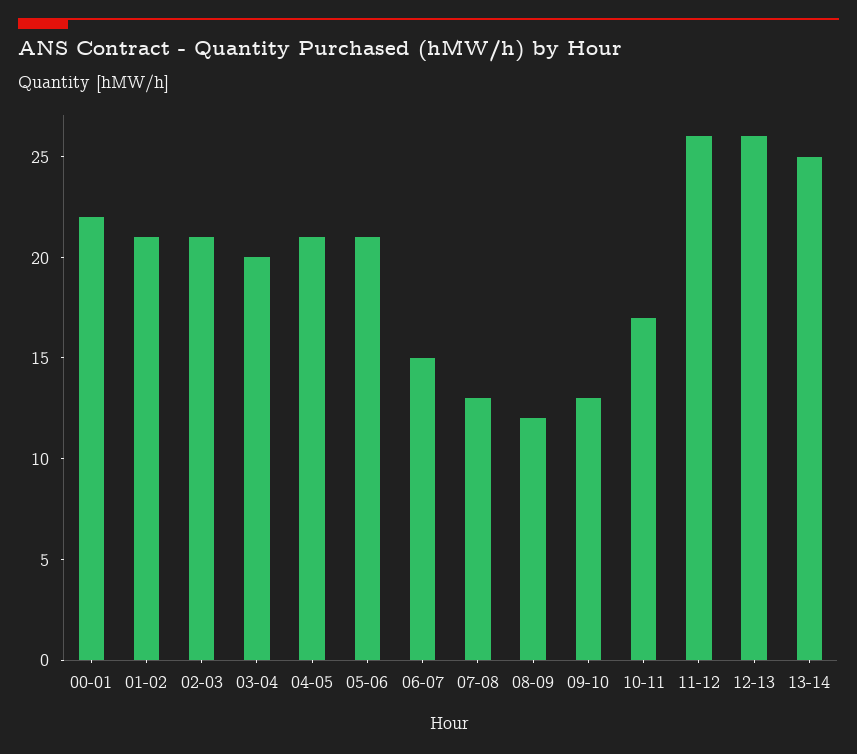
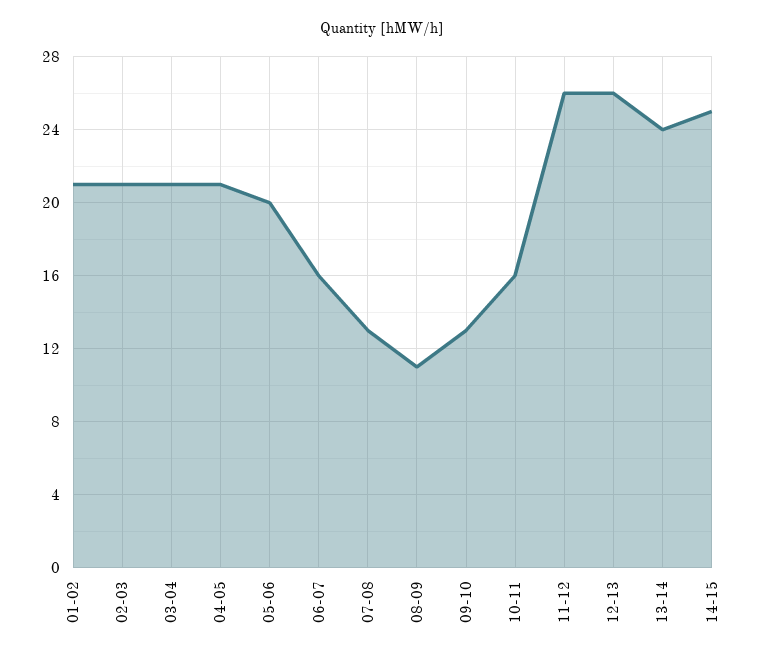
00-01: 22 -> none
03-04: 20 -> 21
05-06: 21 -> 20
06-07: 15 -> 16
08-09: 12 -> 11
10-11: 17 -> 16
13-14: 25 -> 24
14-15: none -> 25

